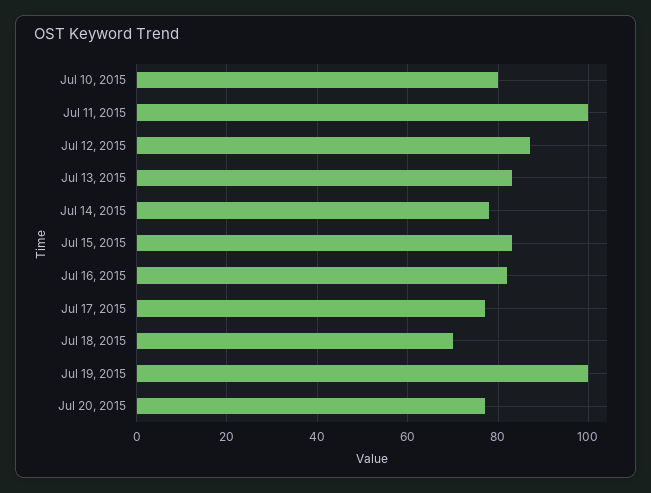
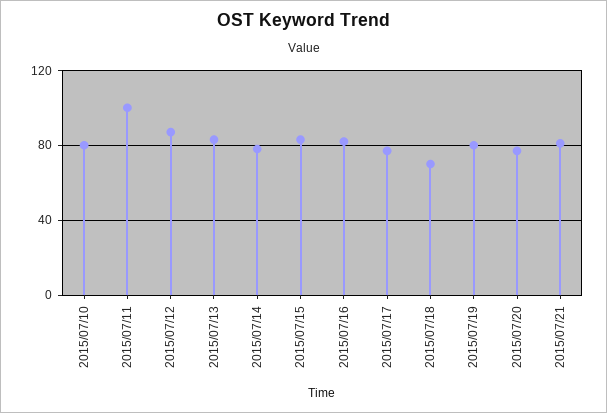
Jul 19, 2015: 100 -> 80
2015/07/21: none -> 80

